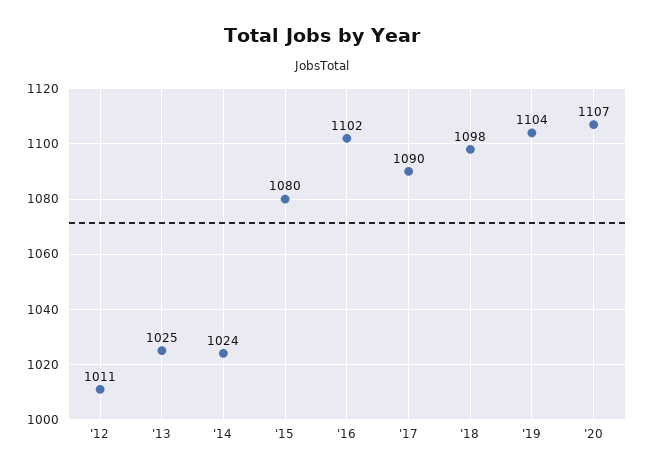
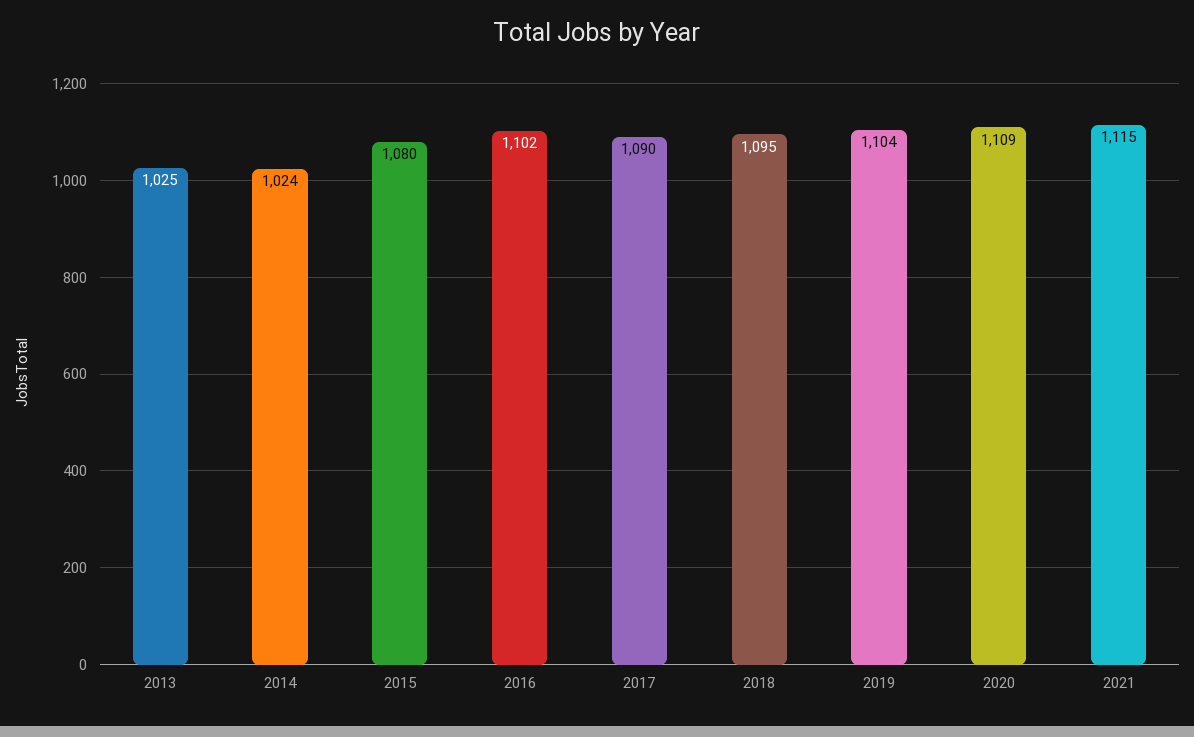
'12: 1011 -> none
'18: 1098 -> 1095
'20: 1107 -> 1109
2021: none -> 1115

